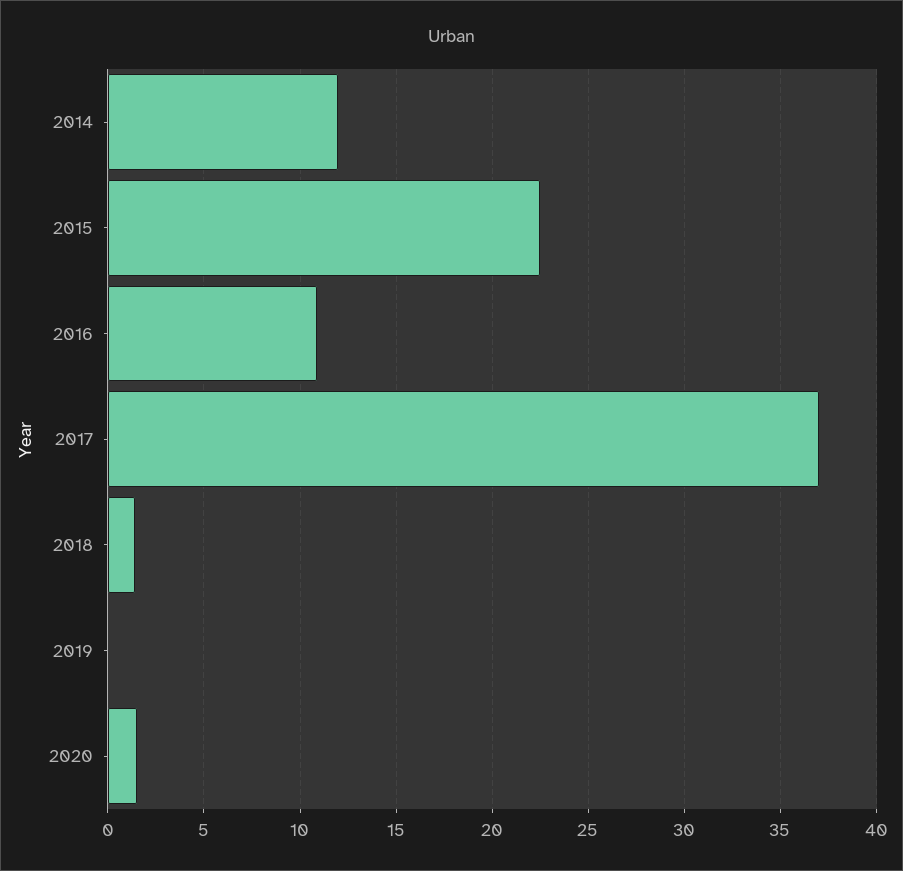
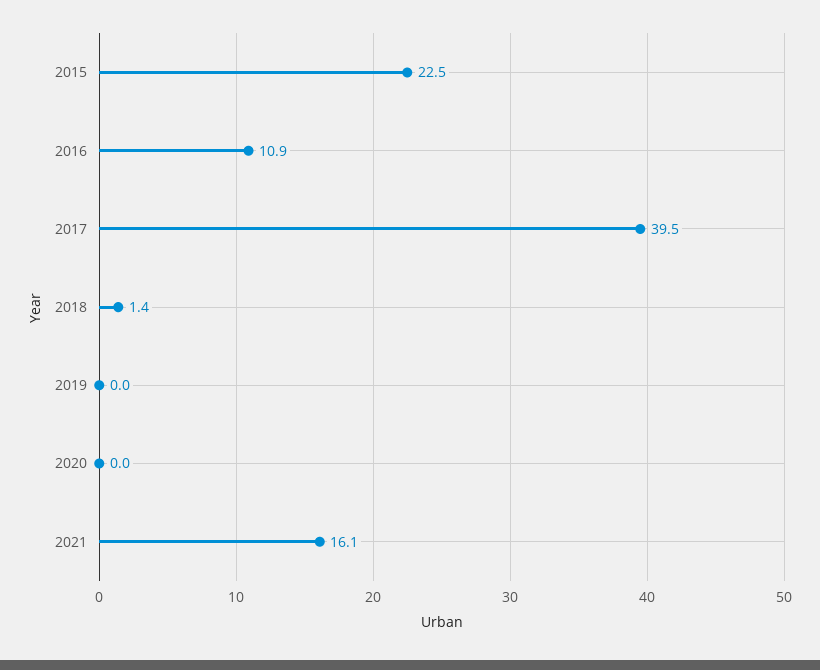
2014: 12 -> none
2017: 37 -> 39.5
2020: 1.5 -> 0
2021: none -> 16.1

